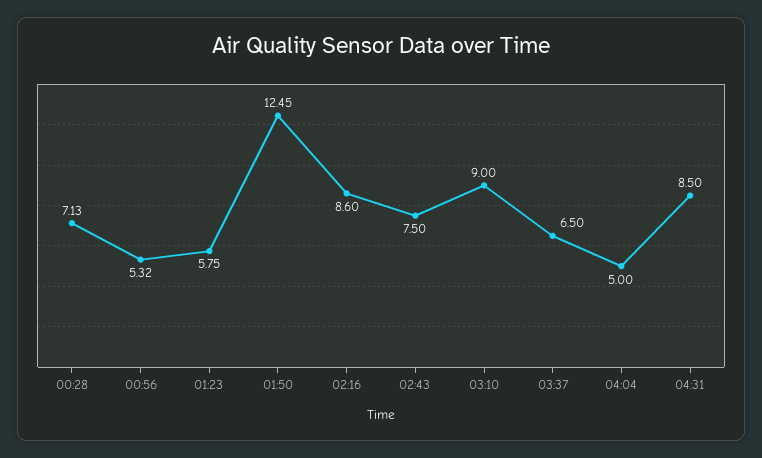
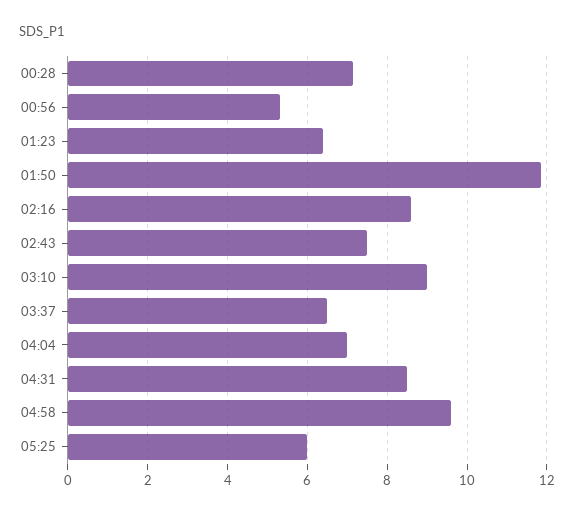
01:23: 5.75 -> 6.4
01:50: 12.45 -> 11.8
04:04: 5 -> 7
04:58: none -> 9.6
05:25: none -> 6

